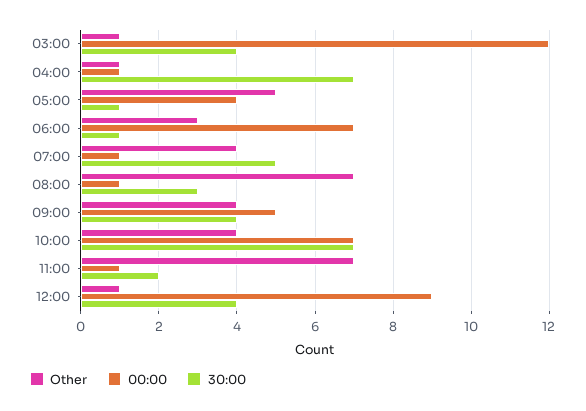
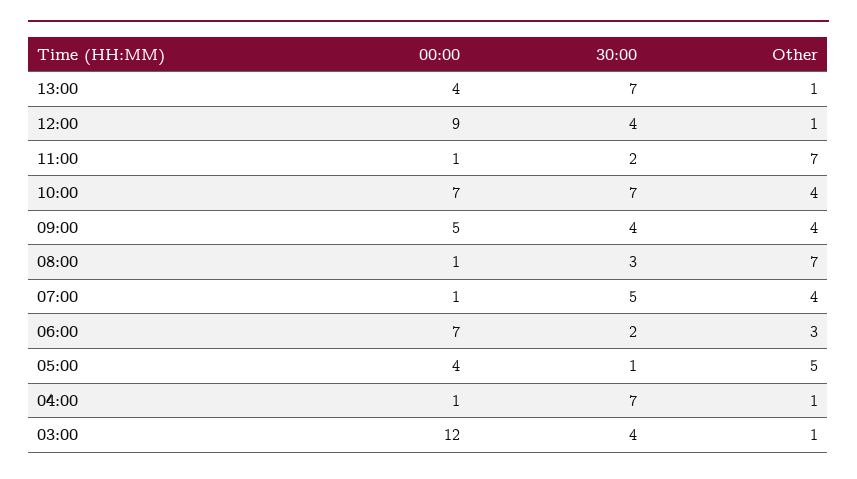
30:00, 06:00: 1 -> 2
00:00, 13:00: none -> 4
30:00, 13:00: none -> 7
Other, 13:00: none -> 1

